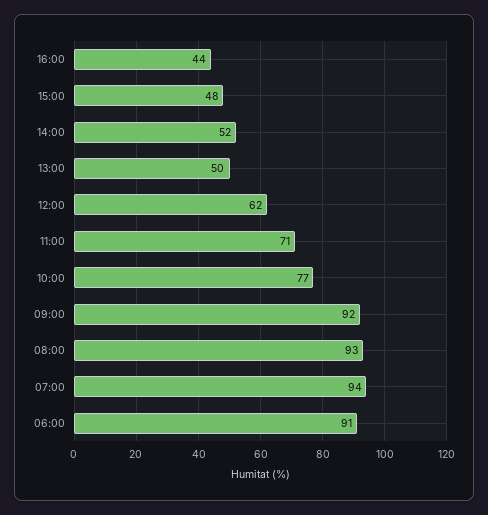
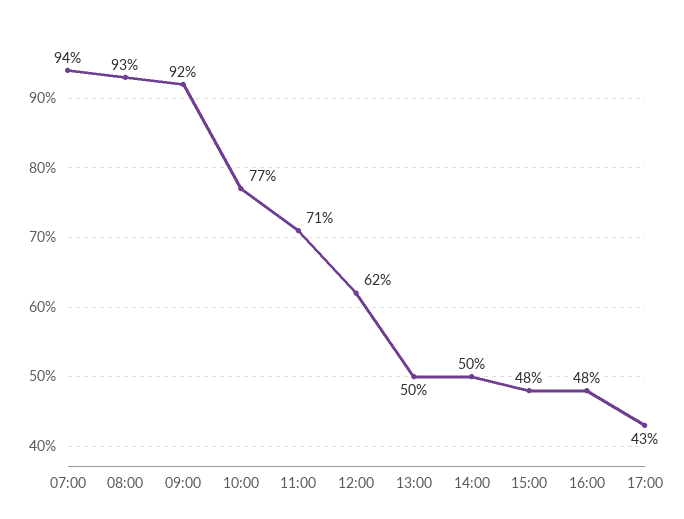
16:00: 44 -> 48
14:00: 52 -> 50
06:00: 91 -> none
17:00: none -> 43

